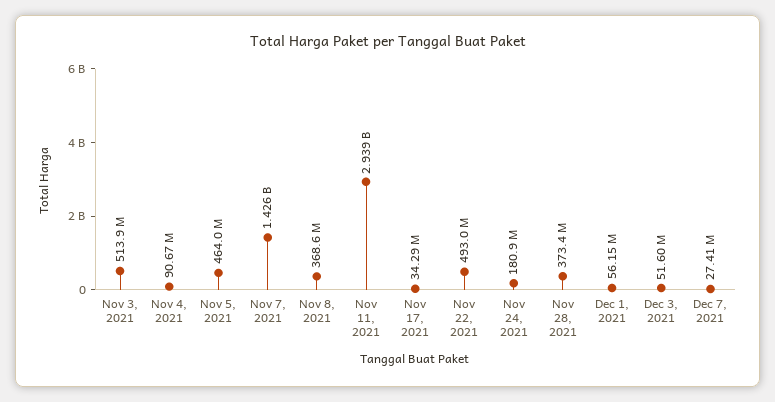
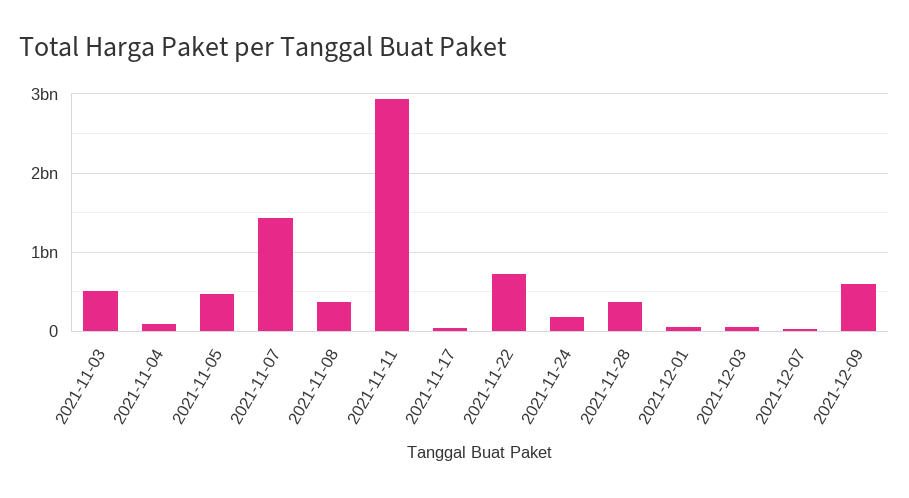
Nov 22, 2021: 493000000 -> 700000000
2021-12-09: none -> 600000000

